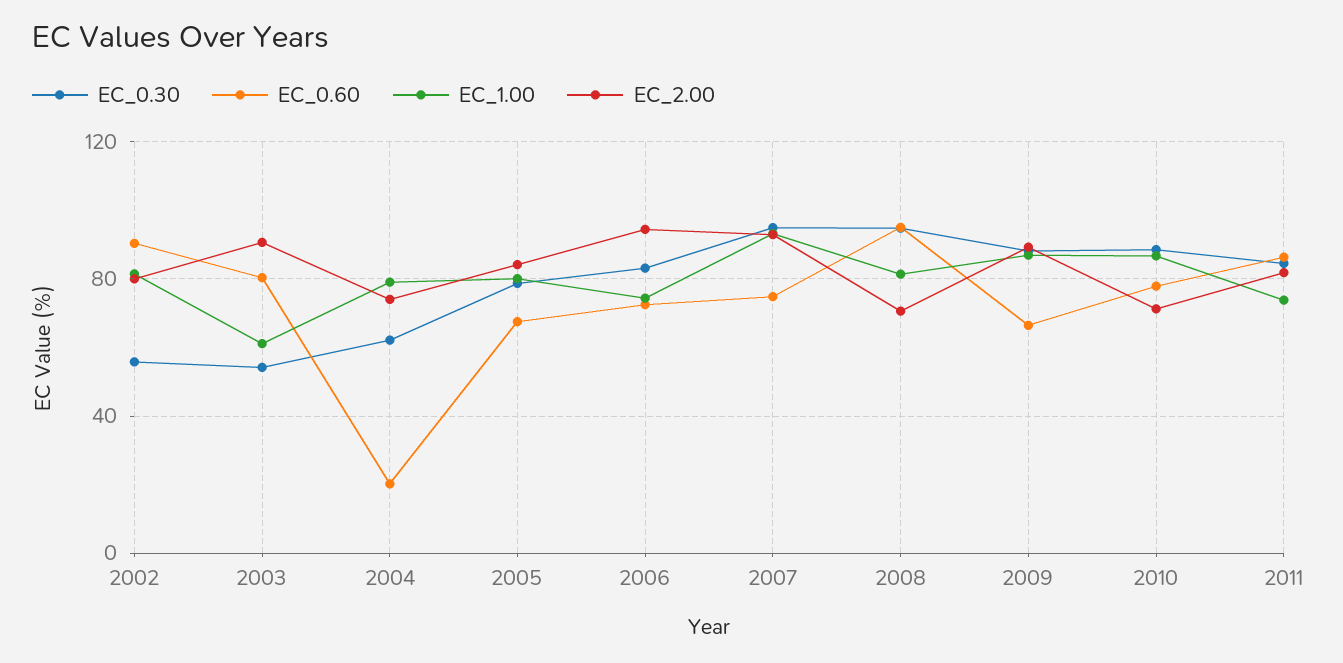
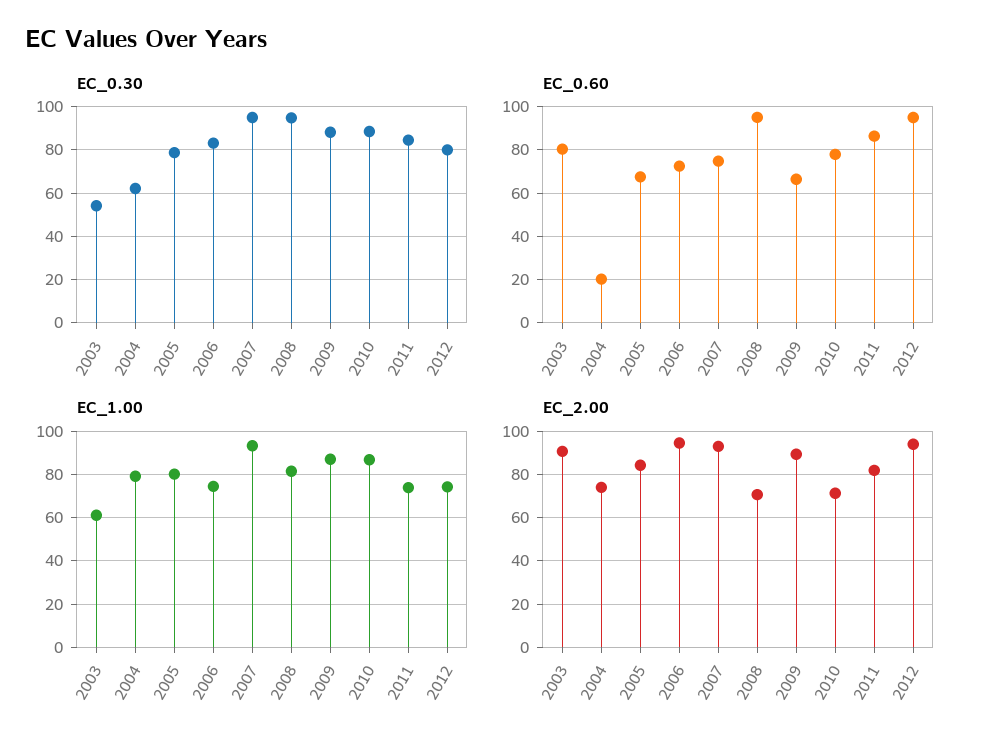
EC_0.30, 2002: 55 -> none
EC_0.60, 2002: 90 -> none
EC_1.00, 2002: 80 -> none
EC_2.00, 2002: 80 -> none
EC_0.30, 2012: none -> 80
EC_0.60, 2012: none -> 95
EC_1.00, 2012: none -> 75
EC_2.00, 2012: none -> 95

